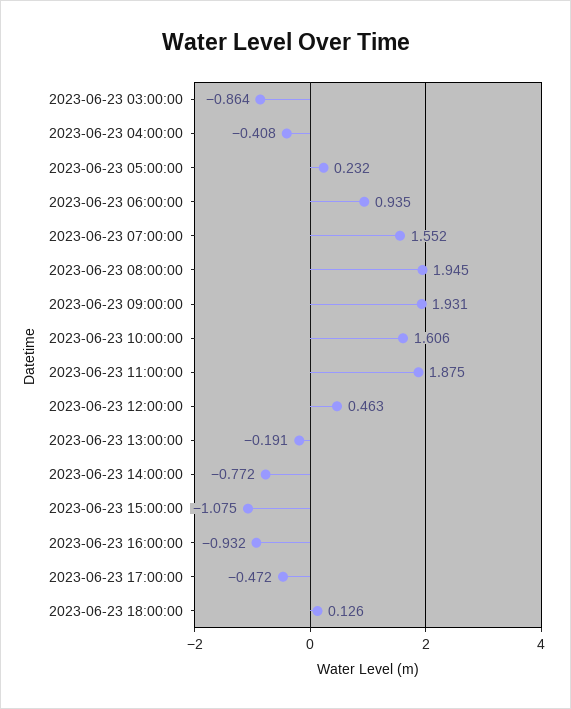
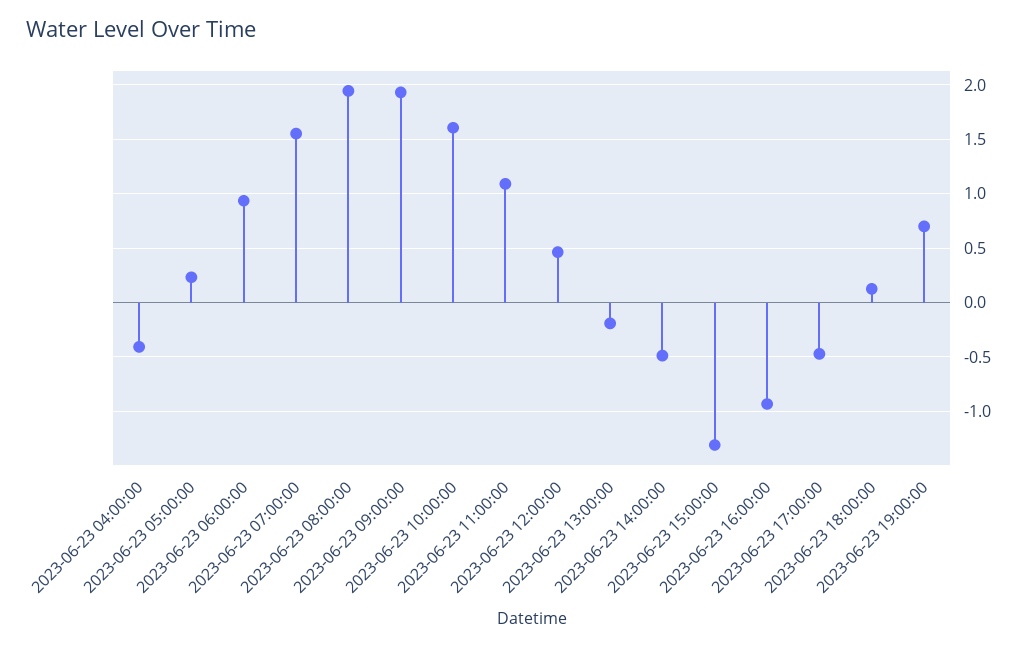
2023-06-23 03:00:00: -0.864 -> none
2023-06-23 11:00:00: 1.875 -> 1.1
2023-06-23 14:00:00: -0.772 -> -0.5
2023-06-23 15:00:00: -1.075 -> -1.3
2023-06-23 19:00:00: none -> 0.7

